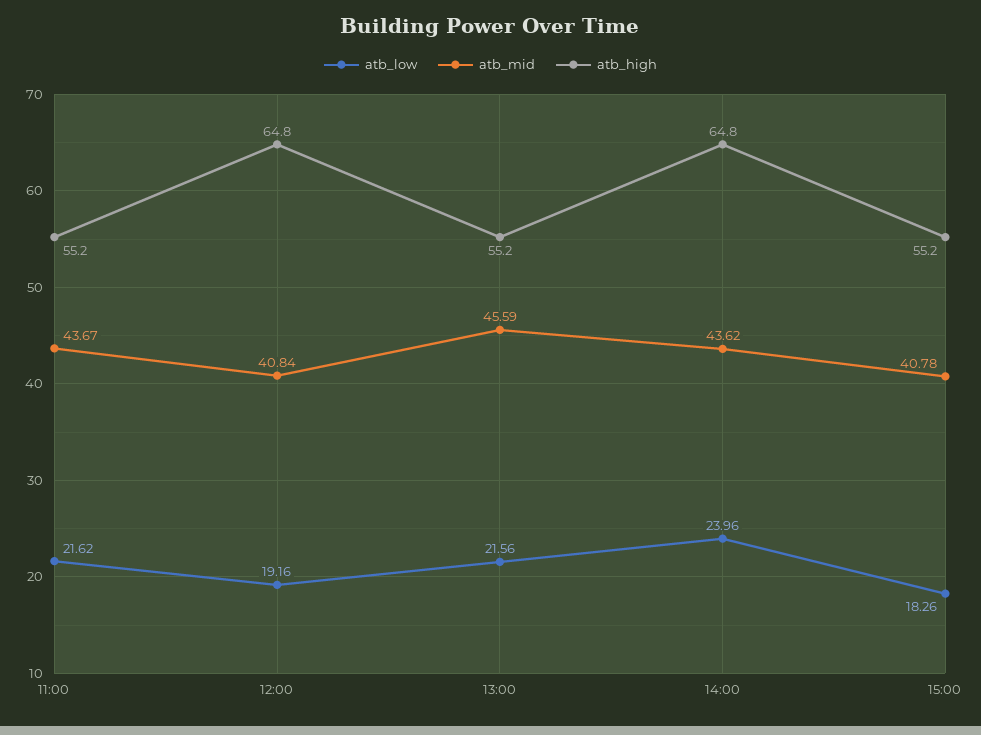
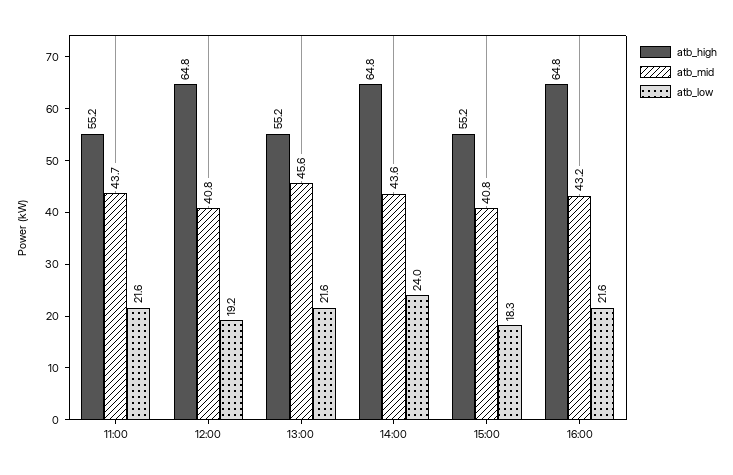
atb_high, 16:00: none -> 64.8
atb_mid, 16:00: none -> 43.2
atb_low, 16:00: none -> 21.6

